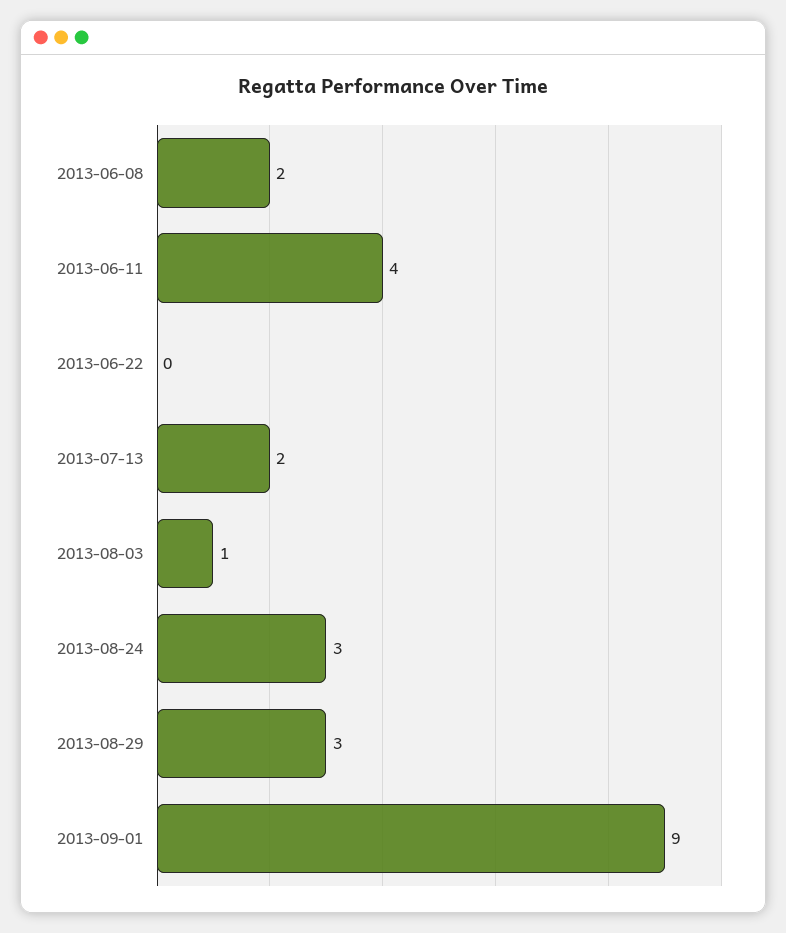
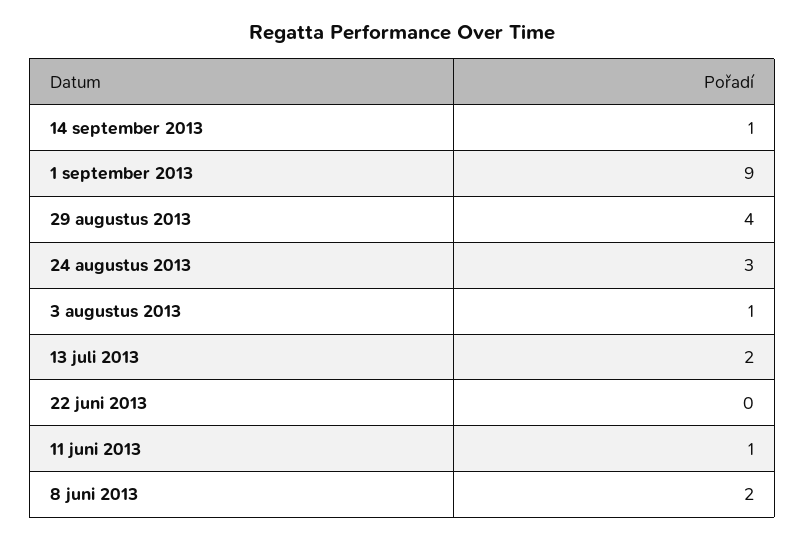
2013-06-11: 4 -> 1
2013-08-29: 3 -> 4
14 september 2013: none -> 1

